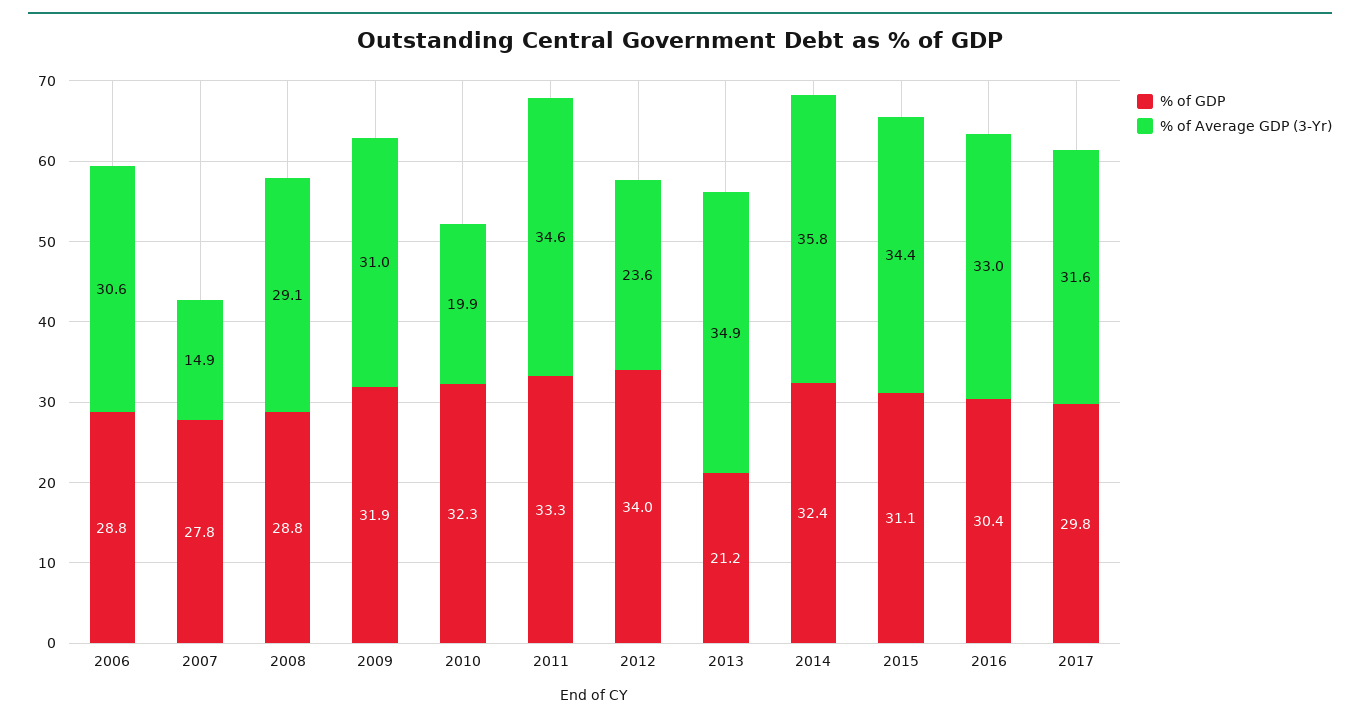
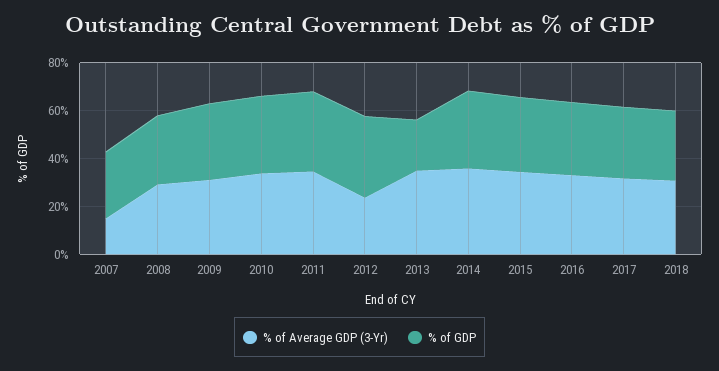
% of GDP, 2006: 28.8 -> none
% of Average GDP (3-Yr), 2006: 30.6 -> none
% of Average GDP (3-Yr), 2010: 19.9 -> 35
% of Average GDP (3-Yr), 2018: none -> 30
% of GDP, 2018: none -> 30

